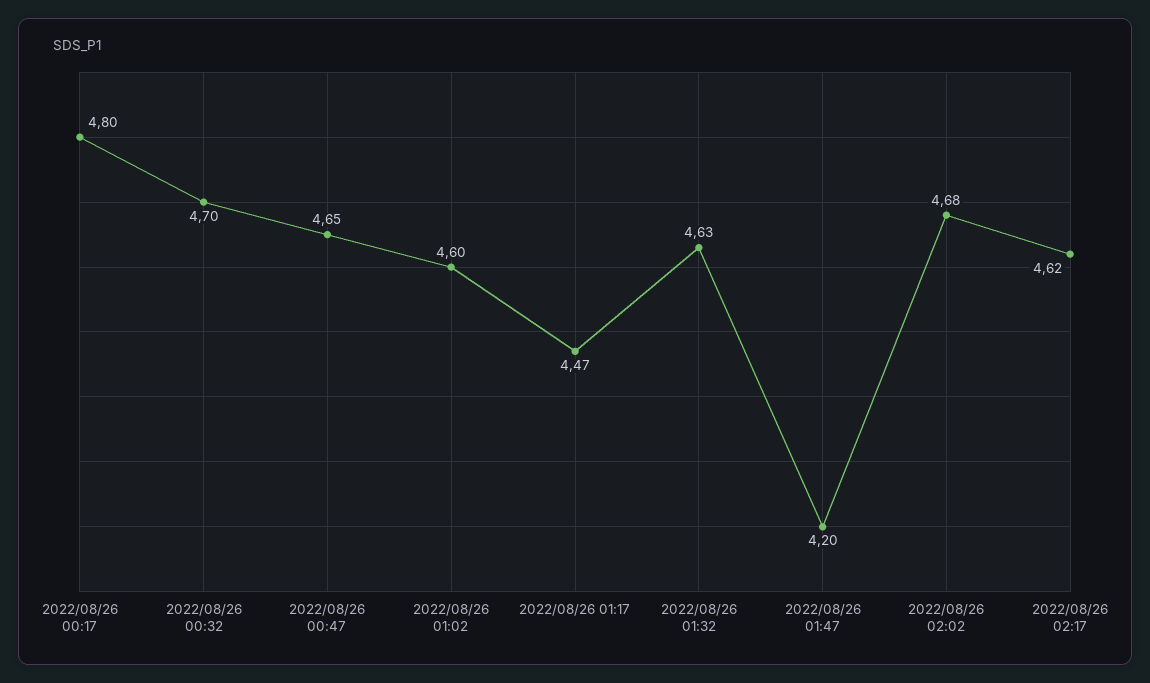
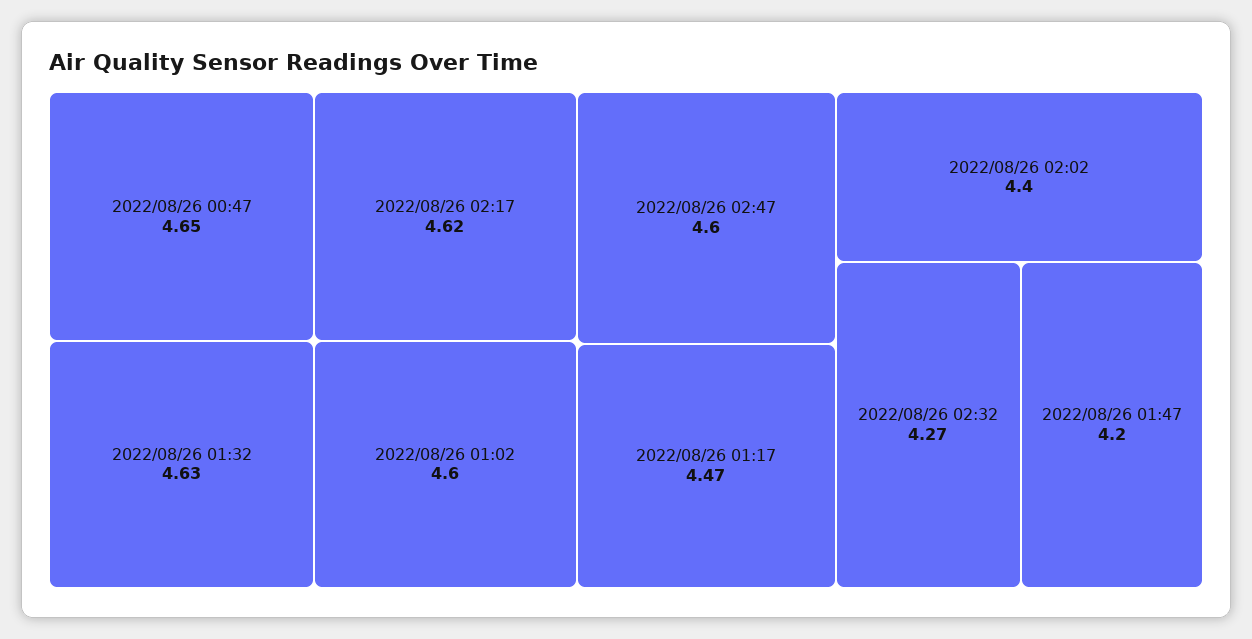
2022/08/26 00:17: 4.8 -> none
2022/08/26 00:32: 4.7 -> none
2022/08/26 02:02: 4.68 -> 4.4
2022/08/26 02:47: none -> 4.6
2022/08/26 02:32: none -> 4.27

